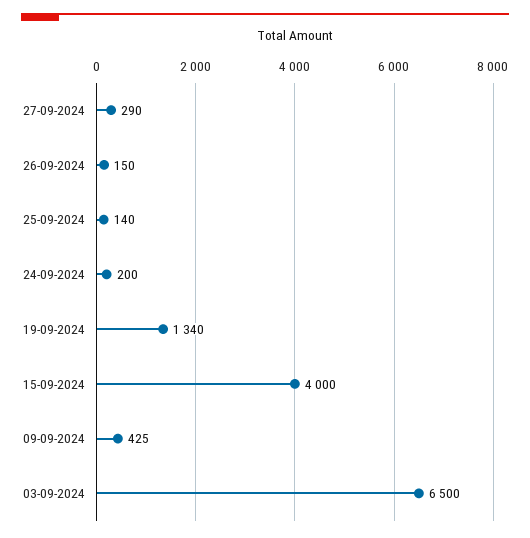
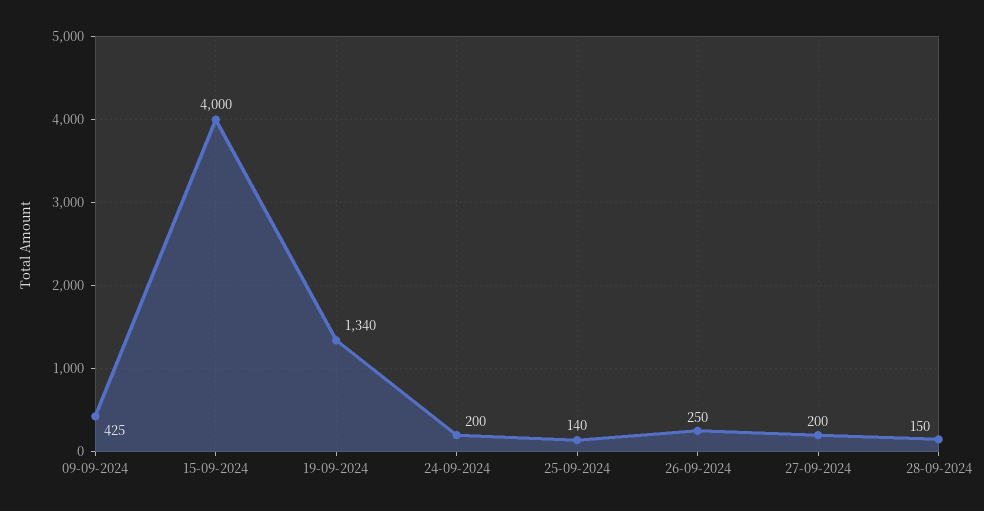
27-09-2024: 290 -> 200
26-09-2024: 150 -> 250
03-09-2024: 6500 -> none
28-09-2024: none -> 150

